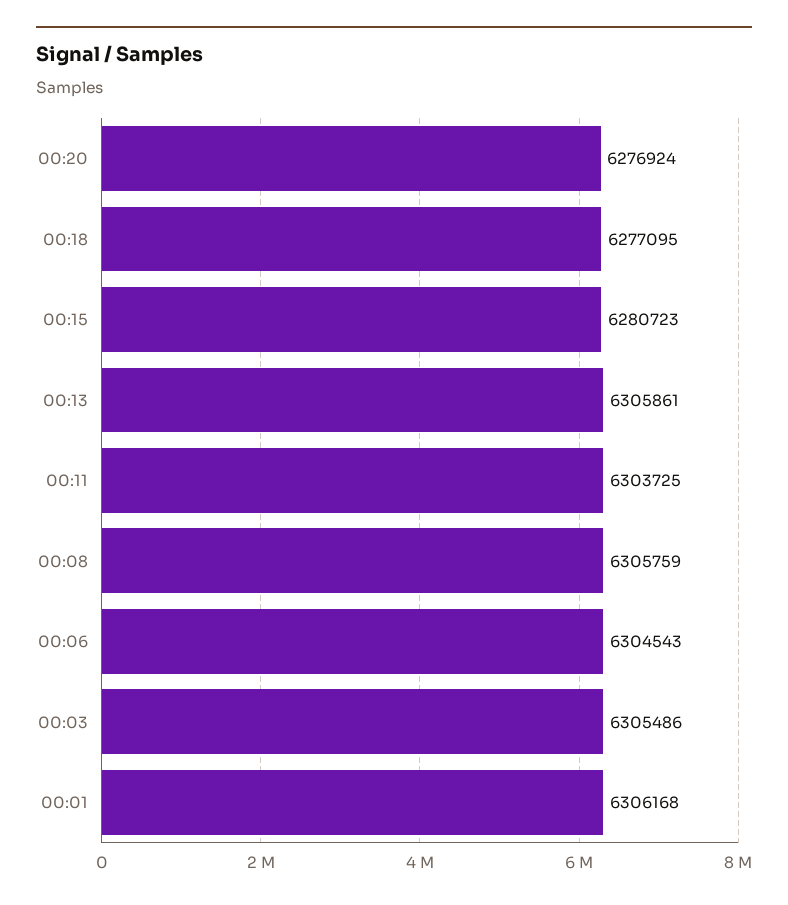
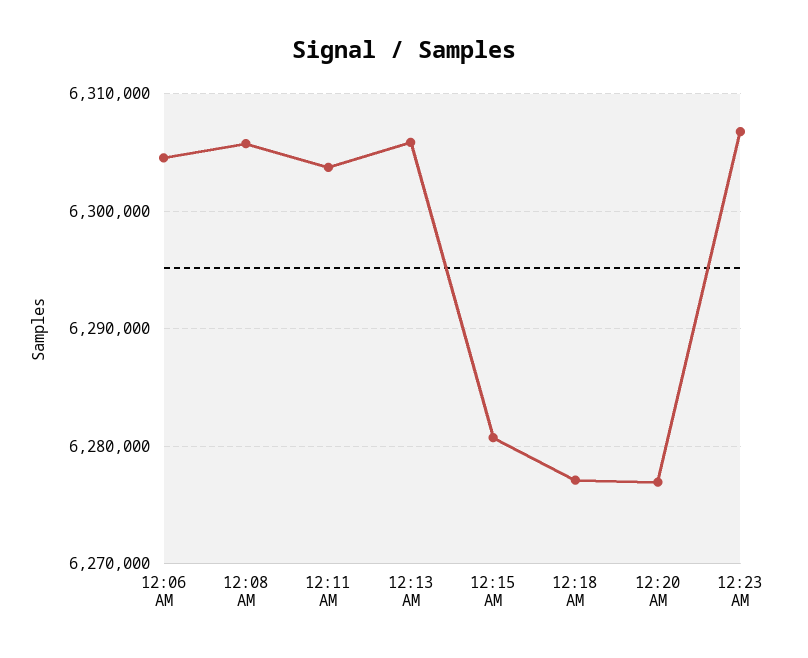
00:03: 6305486 -> none
00:01: 6306168 -> none
12:23 AM: none -> 6307000

